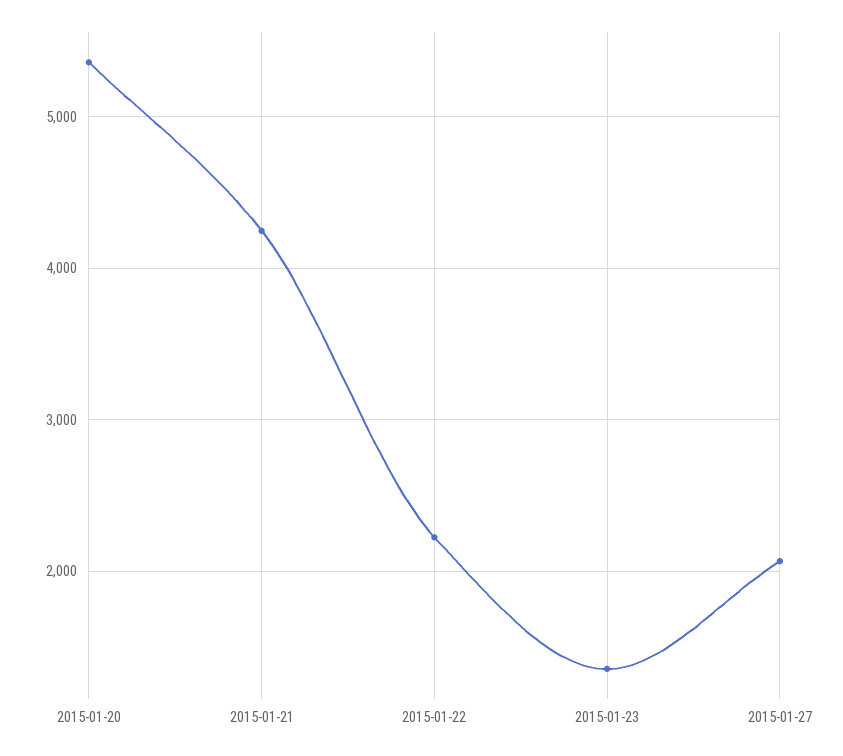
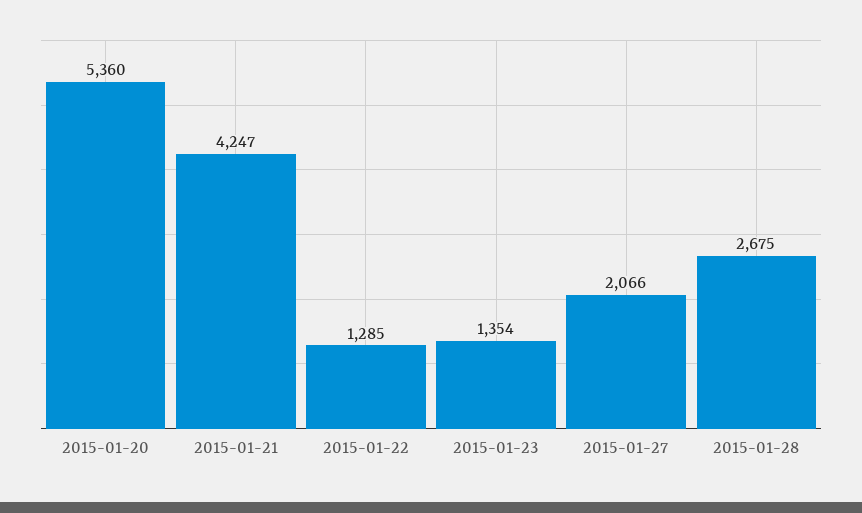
2015-01-22: 2200 -> 1285
2015-01-28: none -> 2675

